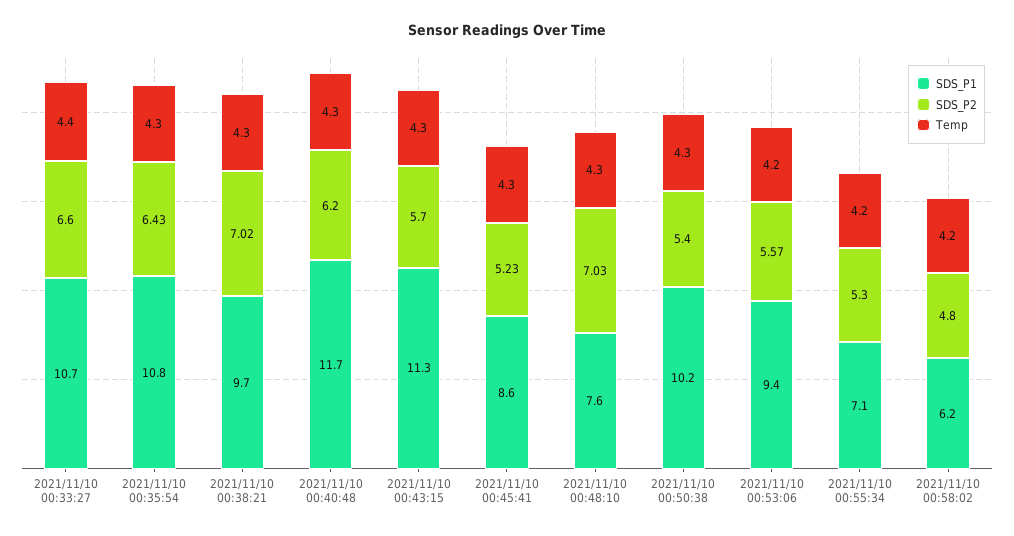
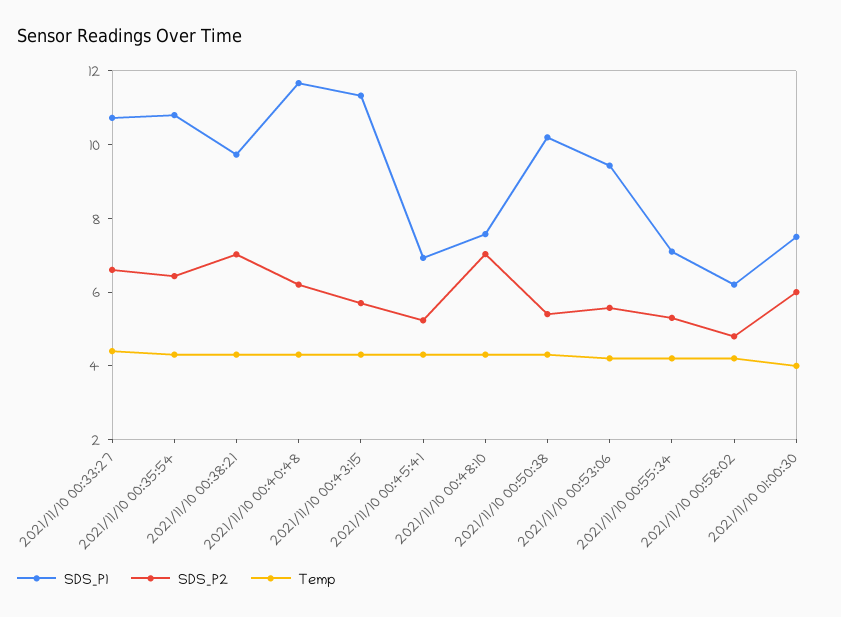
SDS_P1, 2021/11/10 00:45:41: 8.6 -> 7
SDS_P1, 2021/11/10 01:00:30: none -> 7.5
SDS_P2, 2021/11/10 01:00:30: none -> 6
Temp, 2021/11/10 01:00:30: none -> 4

